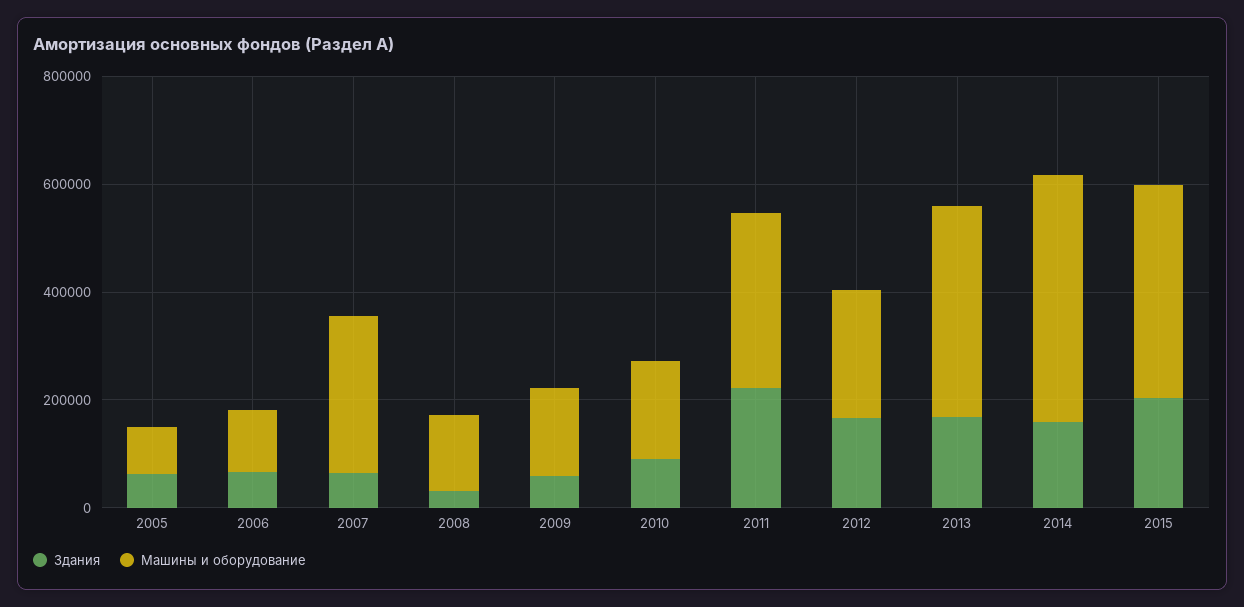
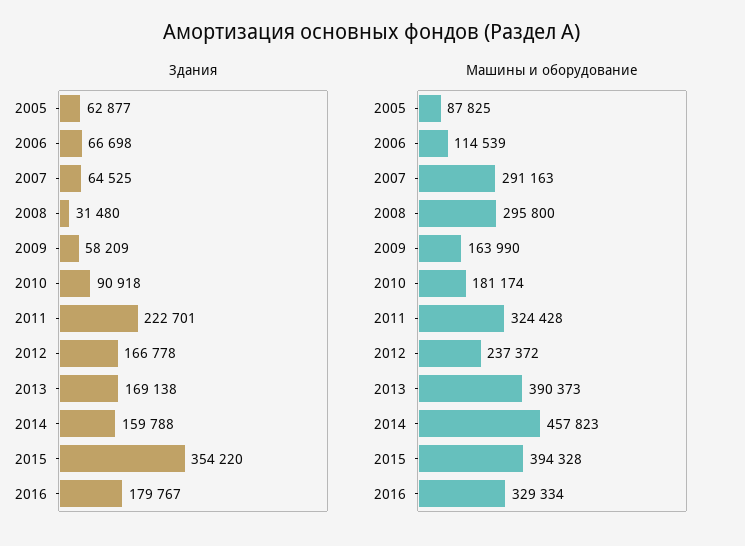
Машины и оборудование, 2008: 150000 -> 295800
Здания, 2015: 200000 -> 354220
Здания, 2016: none -> 179767
Машины и оборудование, 2016: none -> 329334

